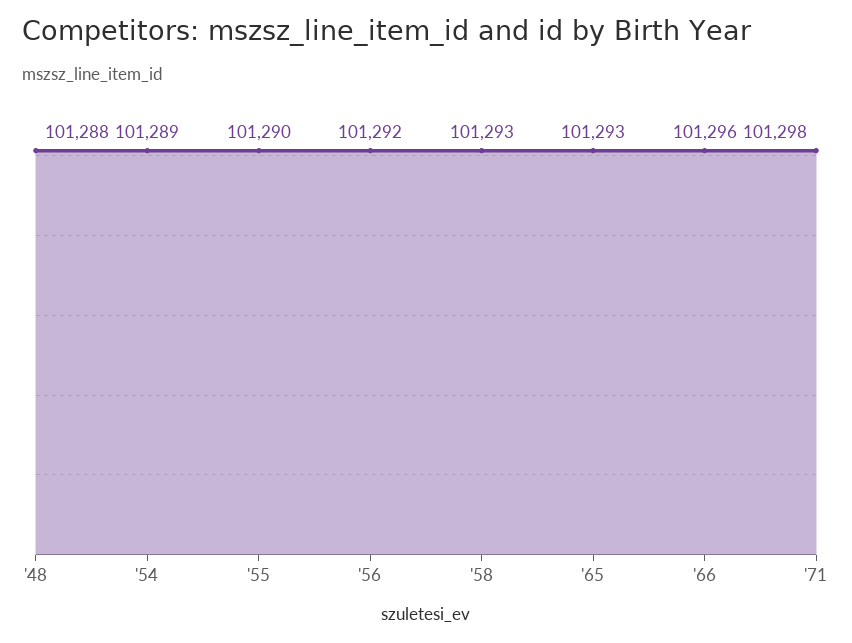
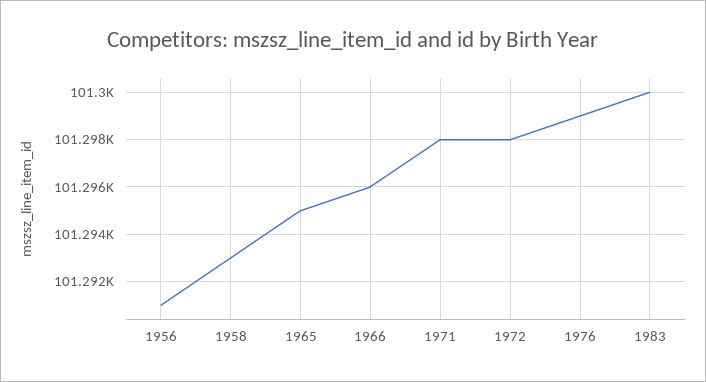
'48: 101288 -> none
'54: 101289 -> none
'55: 101290 -> none
'56: 101292 -> 101291
'65: 101293 -> 101295
1972: none -> 101298
1976: none -> 101299
1983: none -> 101300

